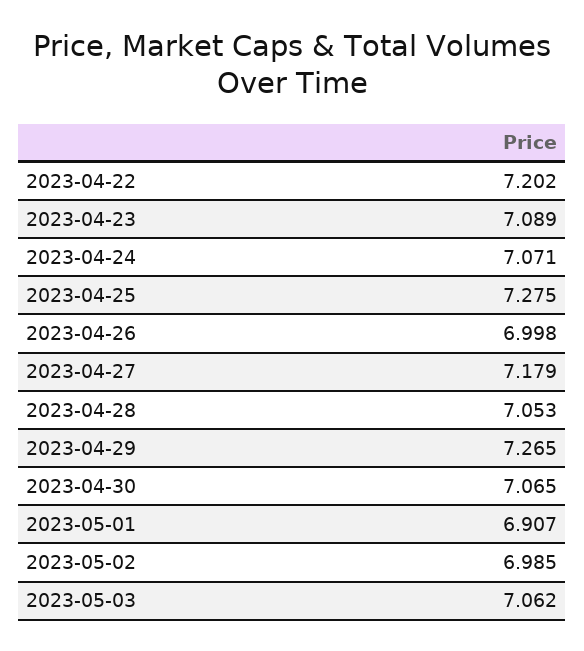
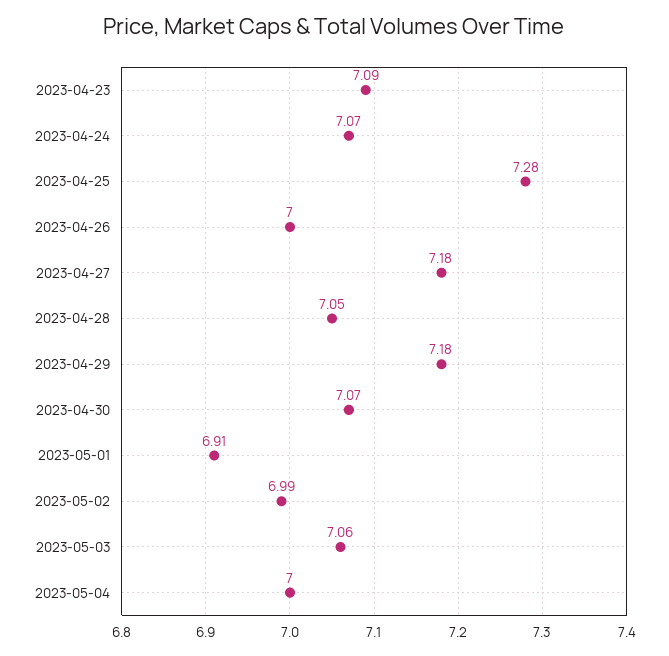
2023-04-22: 7.202 -> none
2023-04-29: 7.265 -> 7.18
2023-05-04: none -> 7

